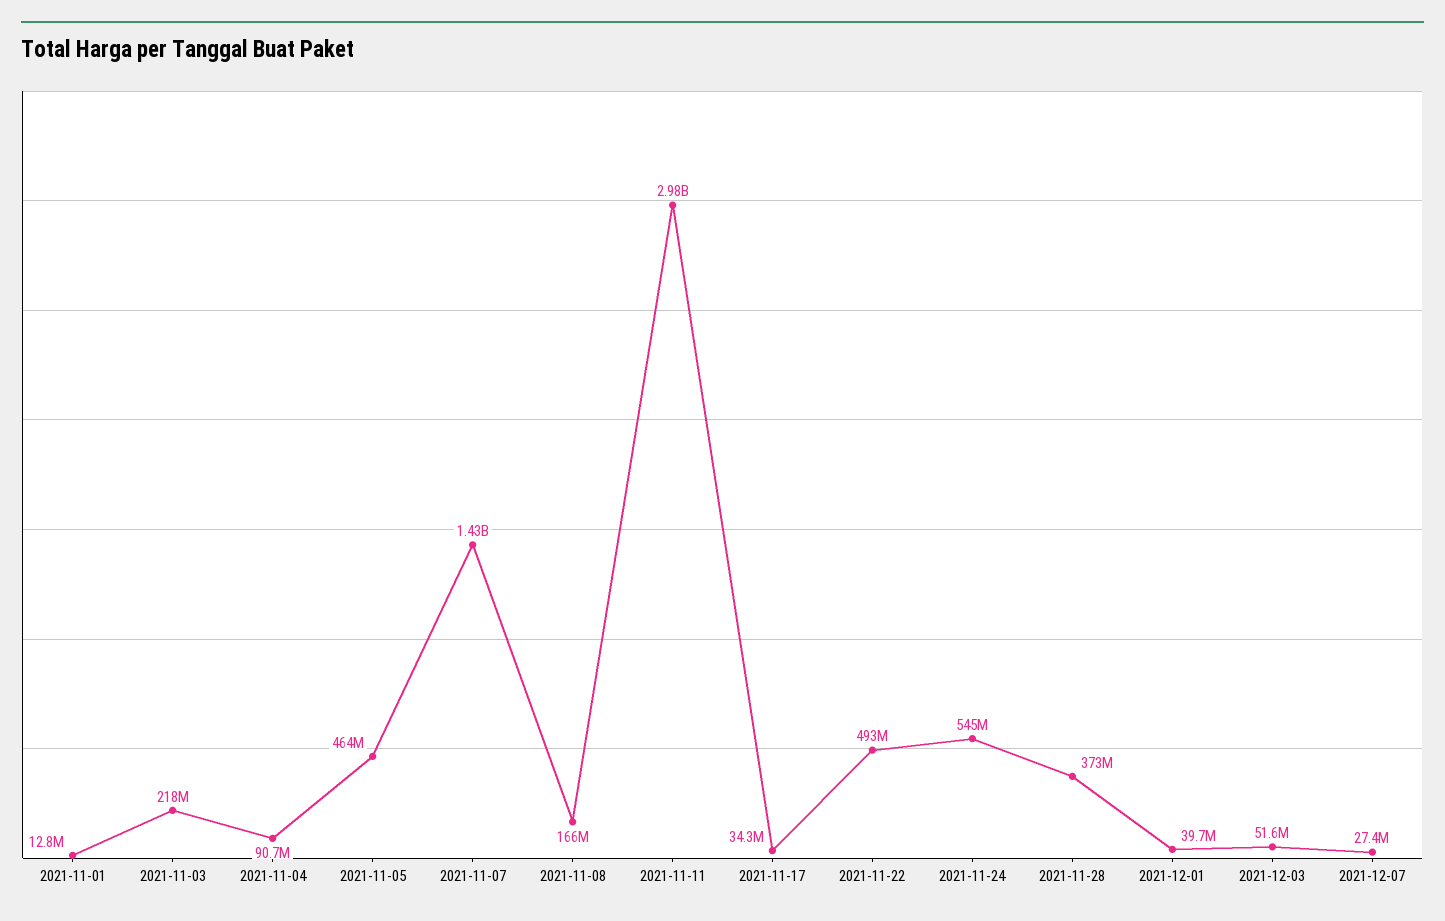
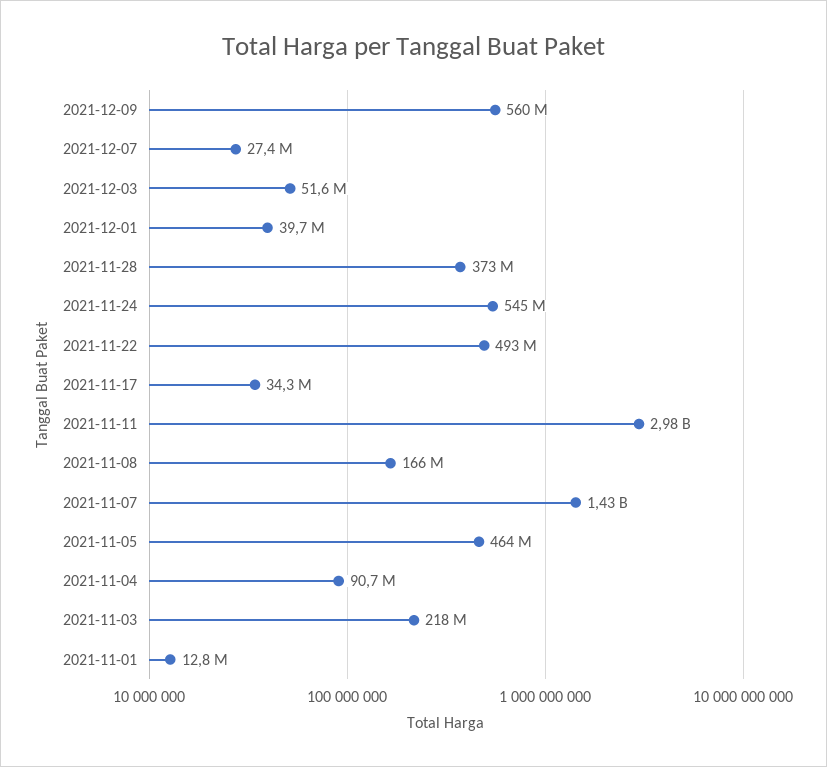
2021-12-09: none -> 560000000

